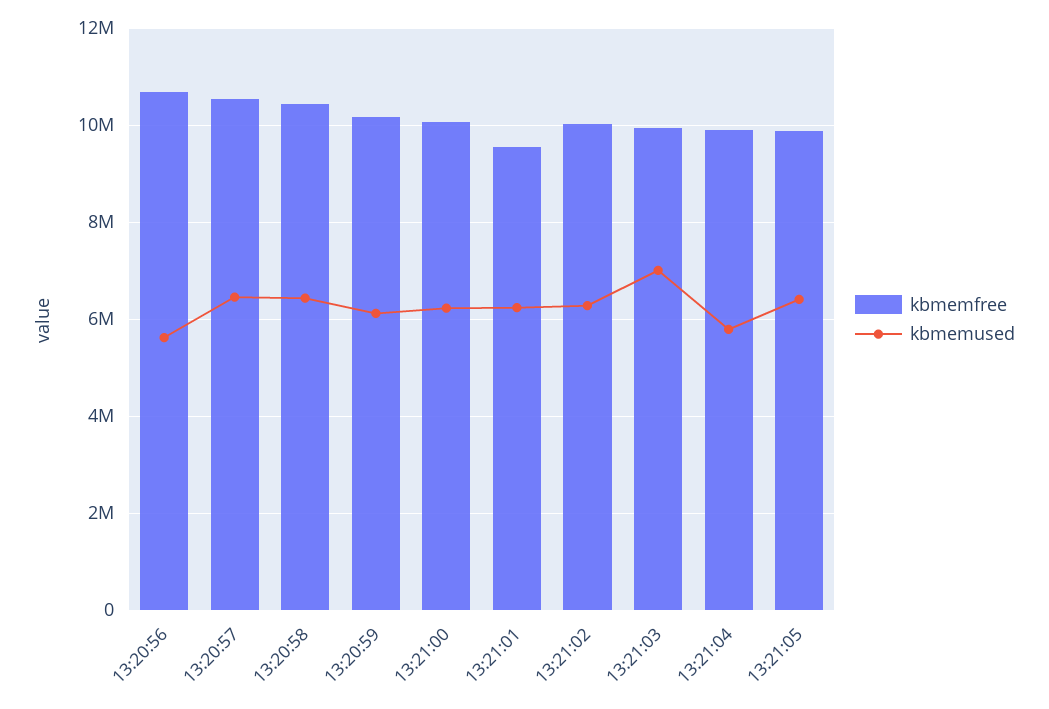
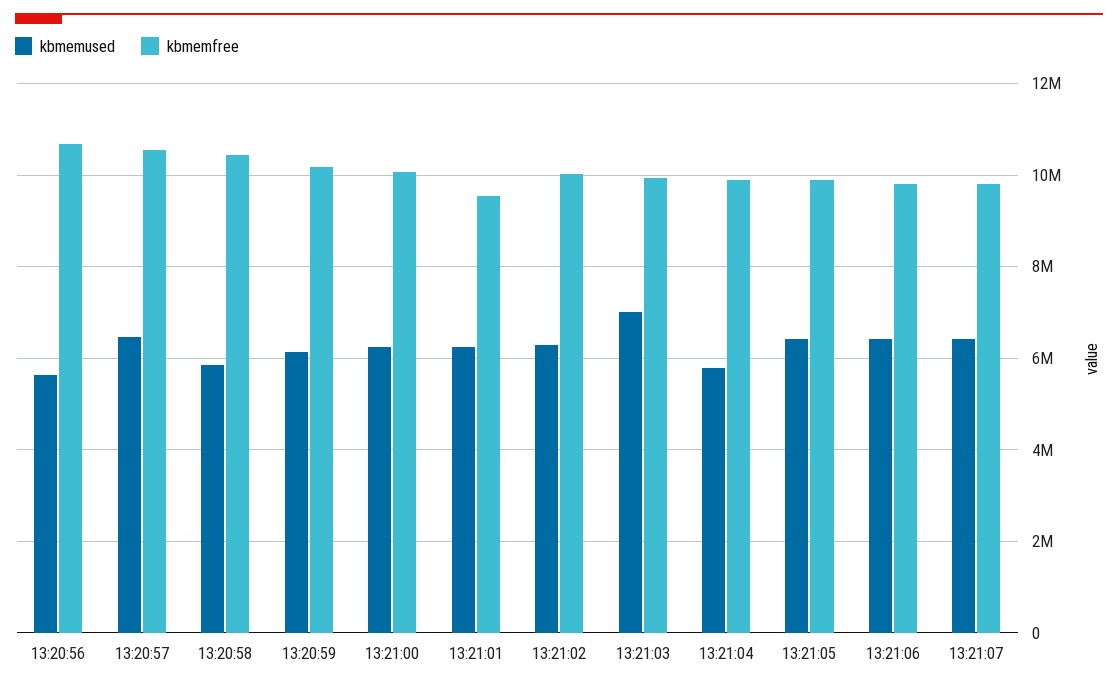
kbmemused, 13:20:58: 6400000 -> 5800000
kbmemused, 13:21:06: none -> 6400000
kbmemfree, 13:21:06: none -> 9800000
kbmemused, 13:21:07: none -> 6400000
kbmemfree, 13:21:07: none -> 9800000

